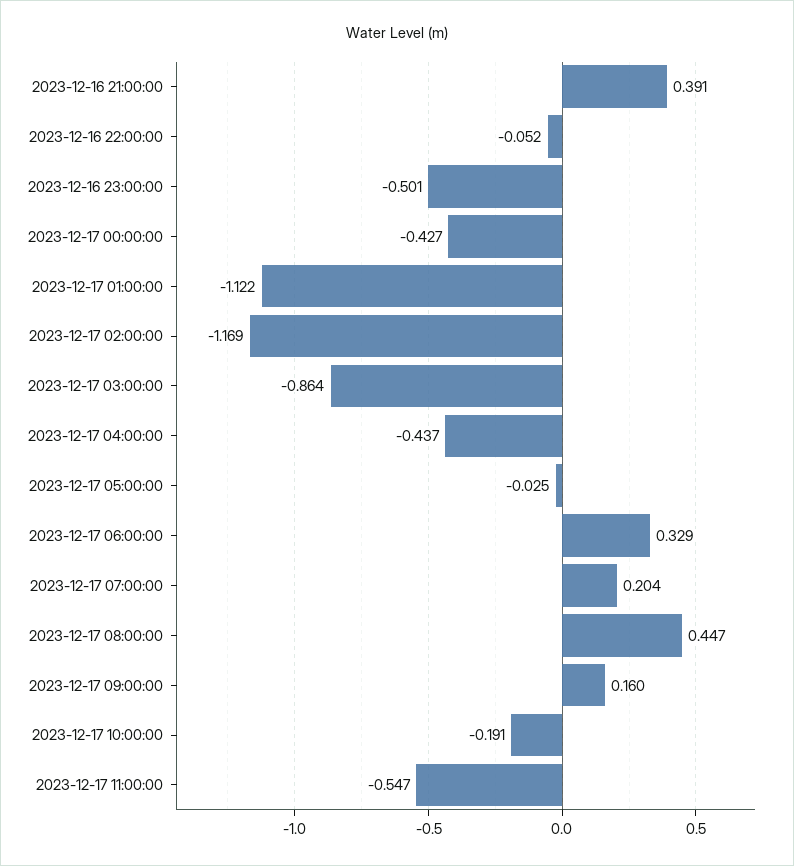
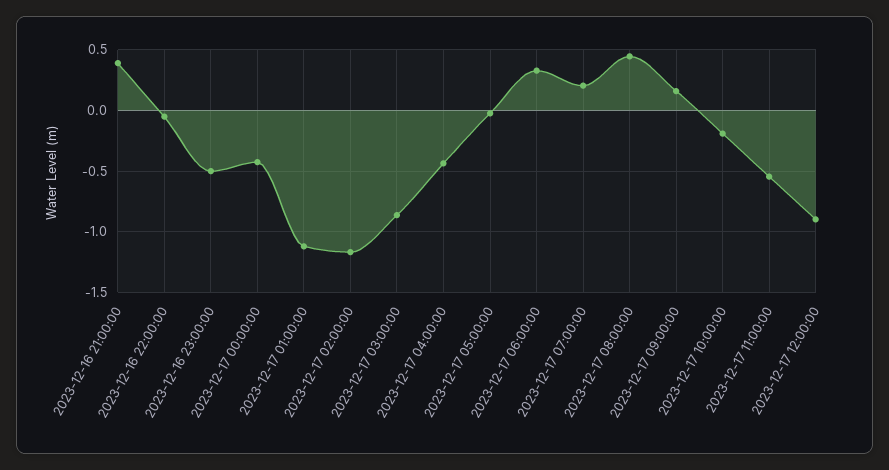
2023-12-17 12:00:00: none -> -0.9

